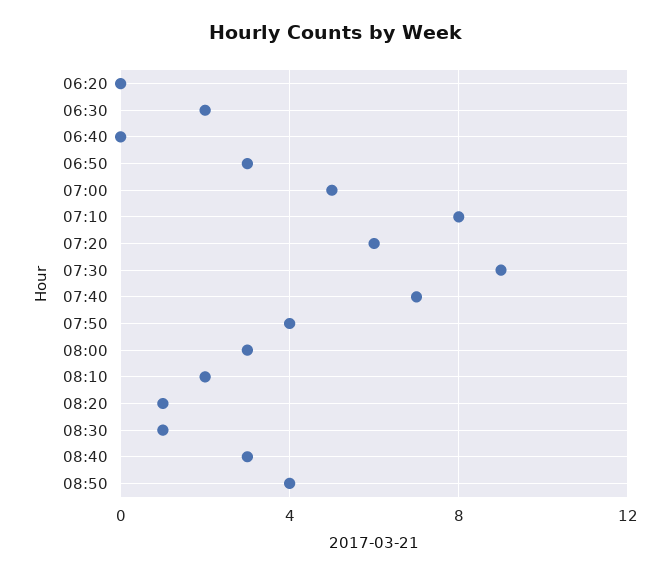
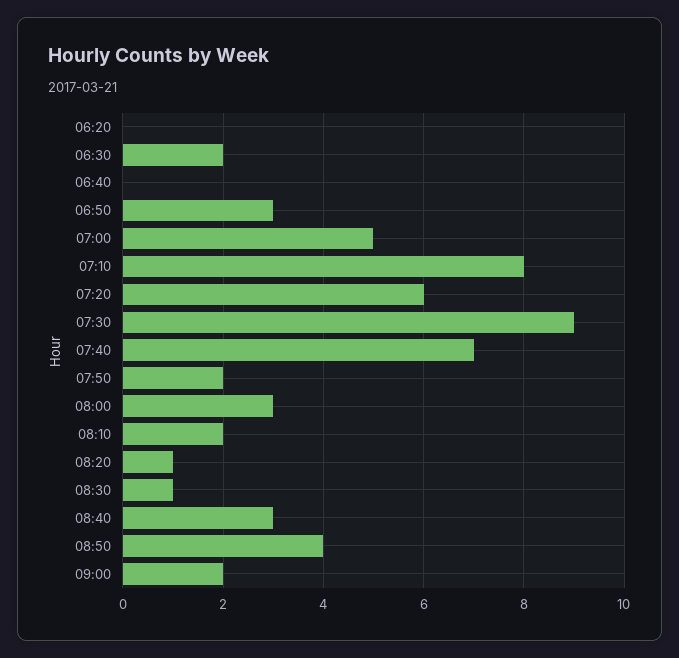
07:50: 4 -> 2
09:00: none -> 2

